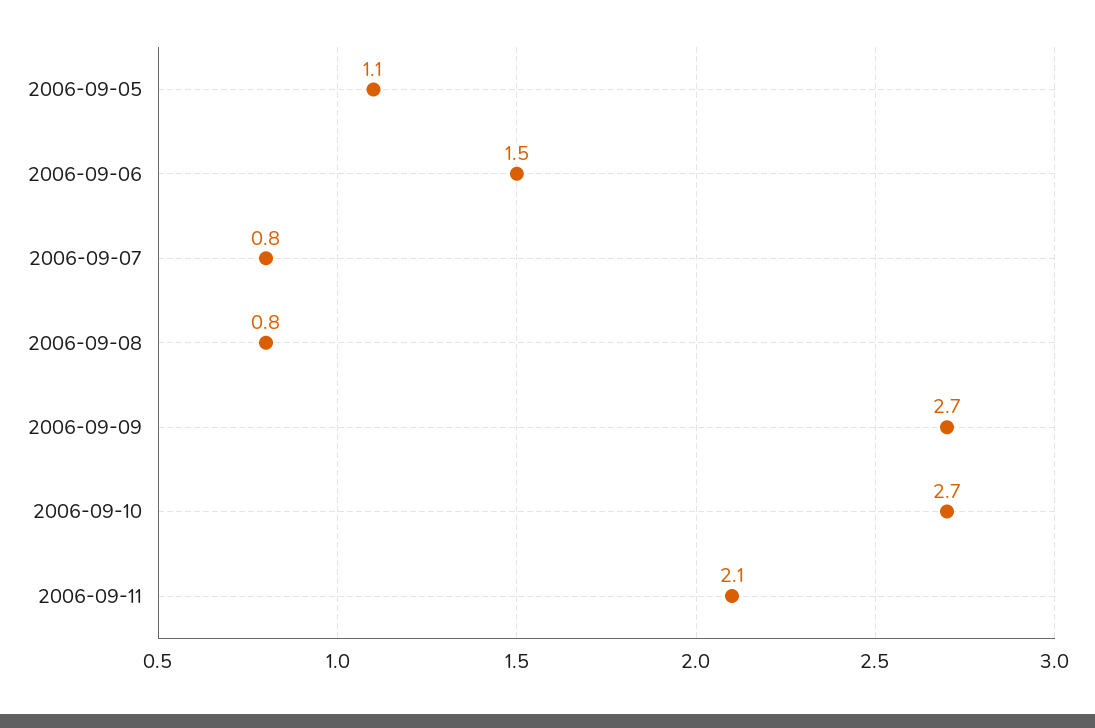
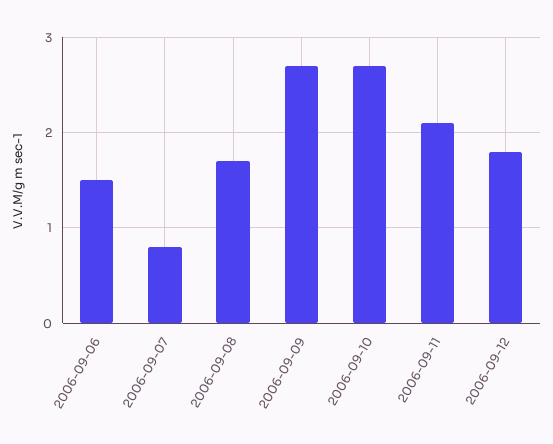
2006-09-05: 1.1 -> none
2006-09-08: 0.8 -> 1.7
2006-09-12: none -> 1.8

